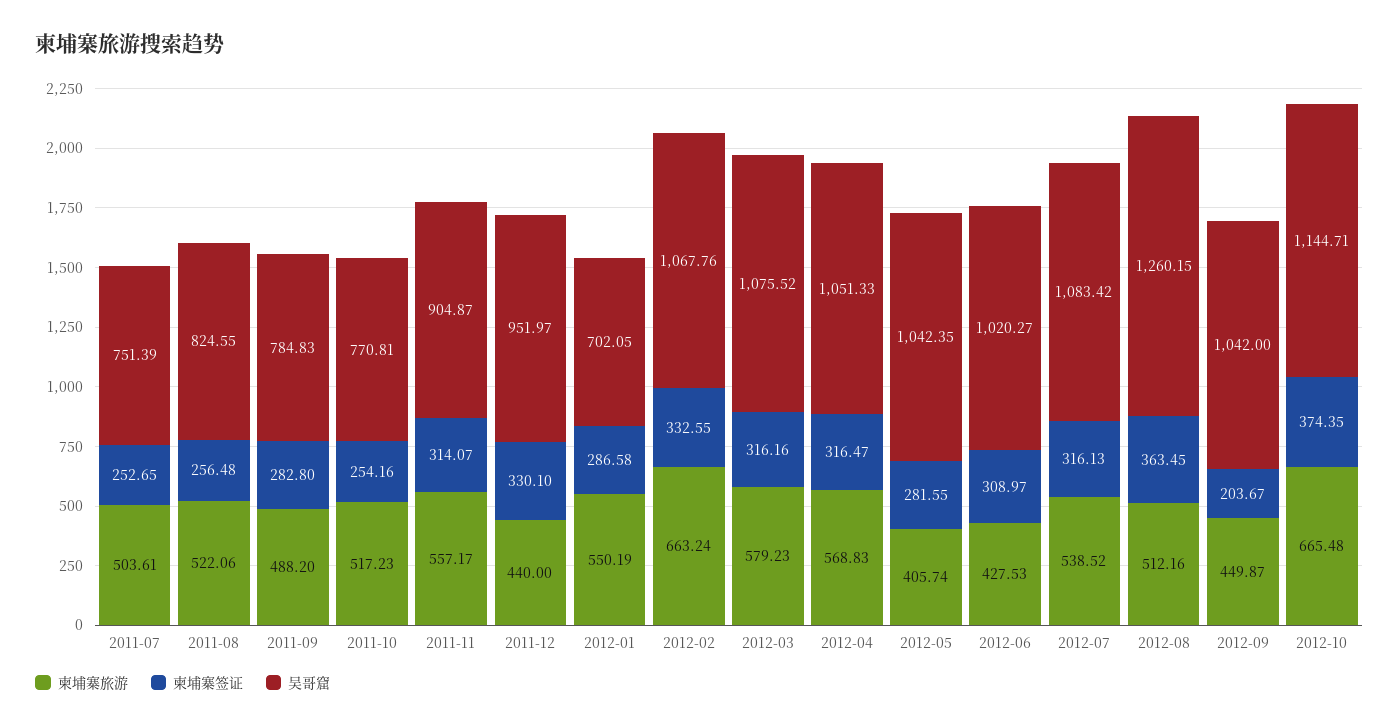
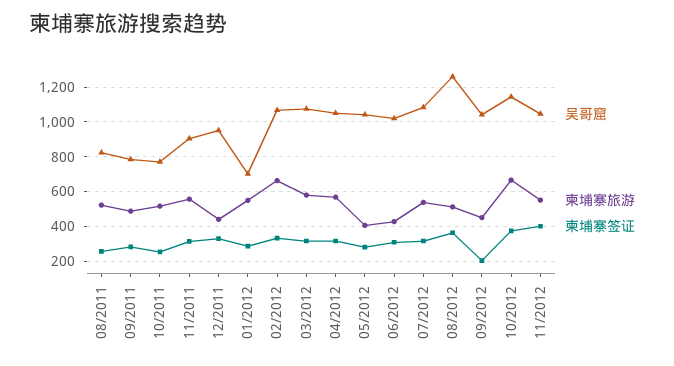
柬埔寨旅游, 2011-07: 503.61 -> none
柬埔寨签证, 2011-07: 252.65 -> none
吴哥窟, 2011-07: 751.39 -> none
吴哥窟, 11/2012: none -> 1050
柬埔寨旅游, 11/2012: none -> 550
柬埔寨签证, 11/2012: none -> 400

